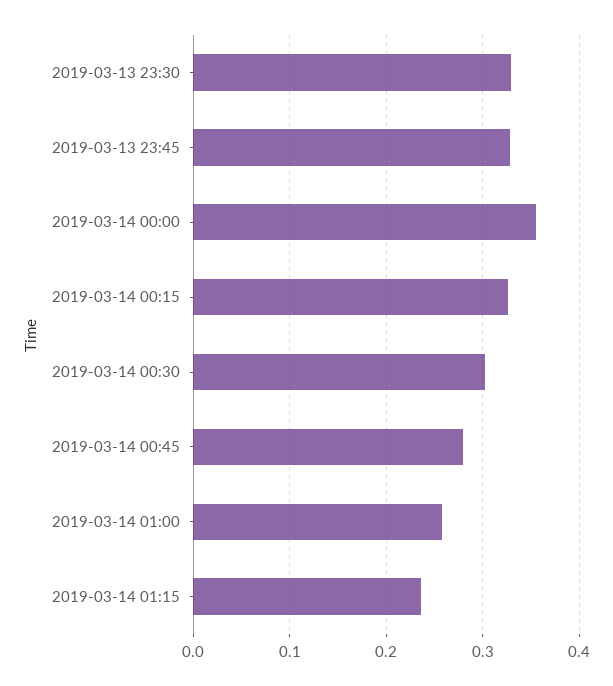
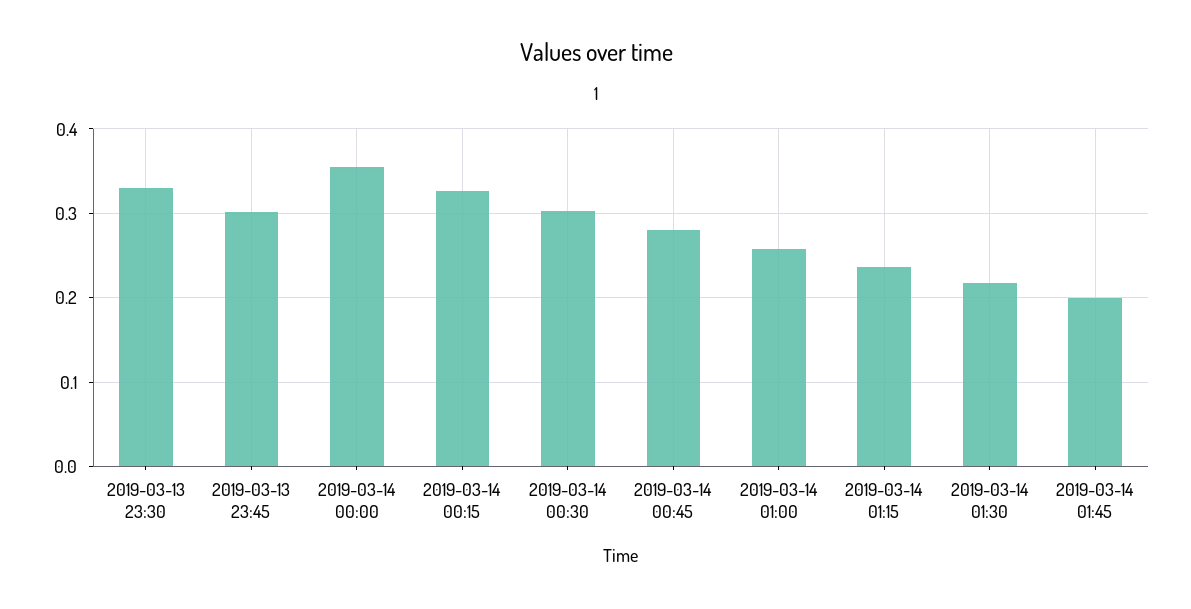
2019-03-13 23:45: 0.33 -> 0.3
2019-03-14 01:30: none -> 0.22
2019-03-14 01:45: none -> 0.2

